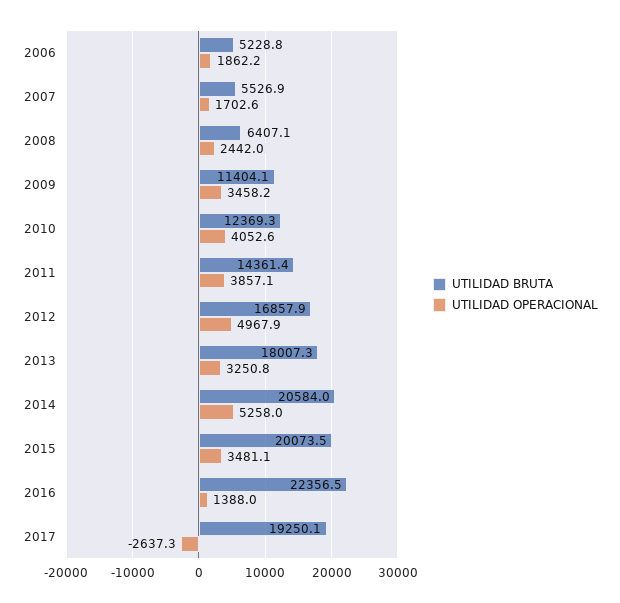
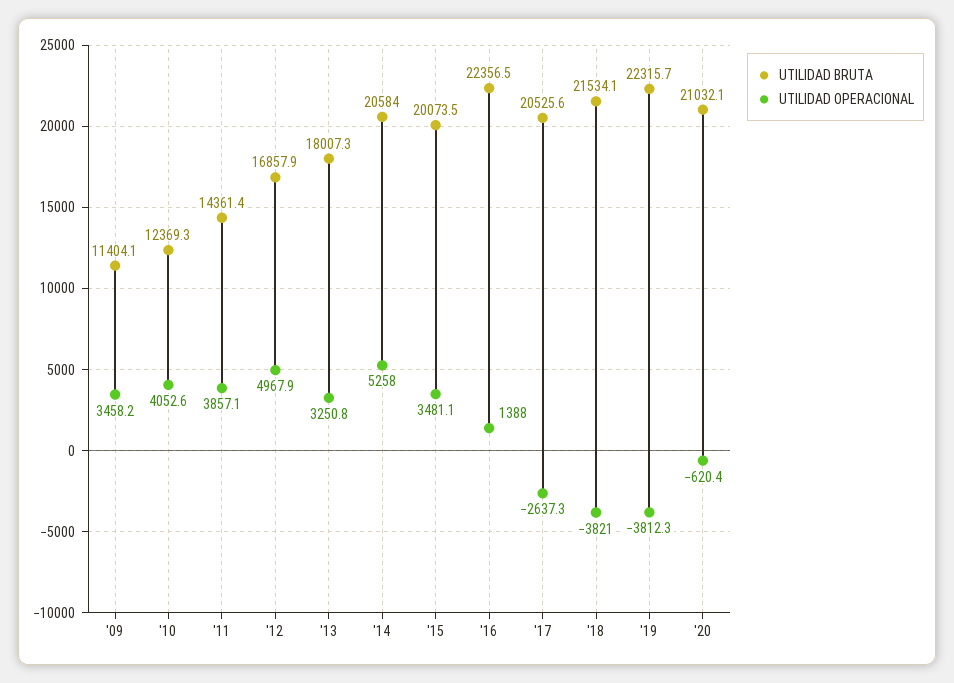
UTILIDAD BRUTA, 2006: 5228.8 -> none
UTILIDAD OPERACIONAL, 2006: 1862.2 -> none
UTILIDAD BRUTA, 2007: 5526.9 -> none
UTILIDAD OPERACIONAL, 2007: 1702.6 -> none
UTILIDAD BRUTA, 2008: 6407.1 -> none
UTILIDAD OPERACIONAL, 2008: 2442 -> none
UTILIDAD BRUTA, 2017: 19250.1 -> 20525.6
UTILIDAD BRUTA, '18: none -> 21534.1
UTILIDAD OPERACIONAL, '18: none -> -3821
UTILIDAD BRUTA, '19: none -> 22315.7
UTILIDAD OPERACIONAL, '19: none -> -3812.3
UTILIDAD BRUTA, '20: none -> 21032.1
UTILIDAD OPERACIONAL, '20: none -> -620.4

